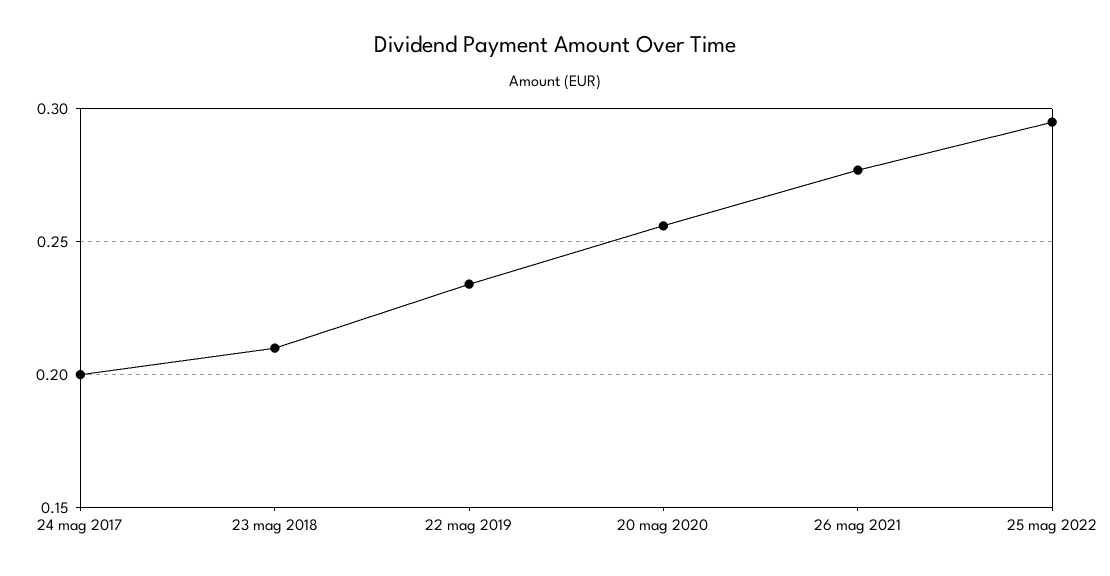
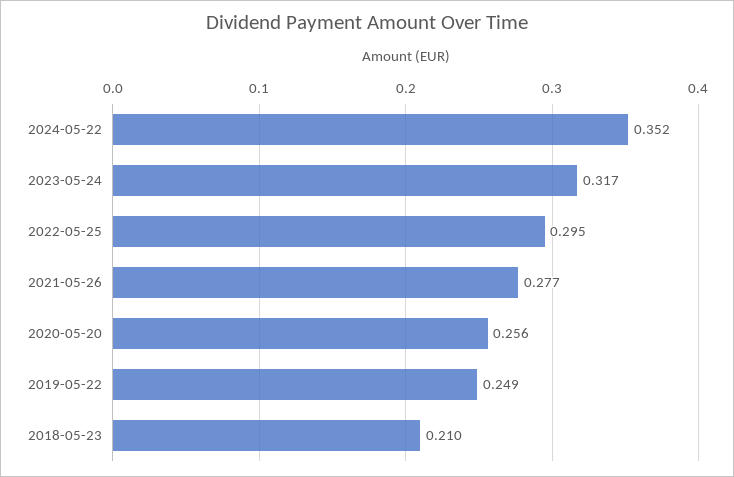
24 mag 2017: 0.2 -> none
22 mag 2019: 0.235 -> 0.249
2024-05-22: none -> 0.352
2023-05-24: none -> 0.317

